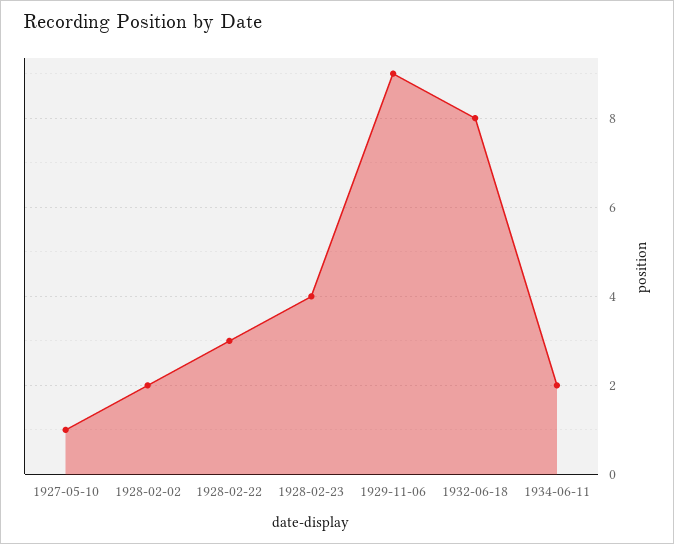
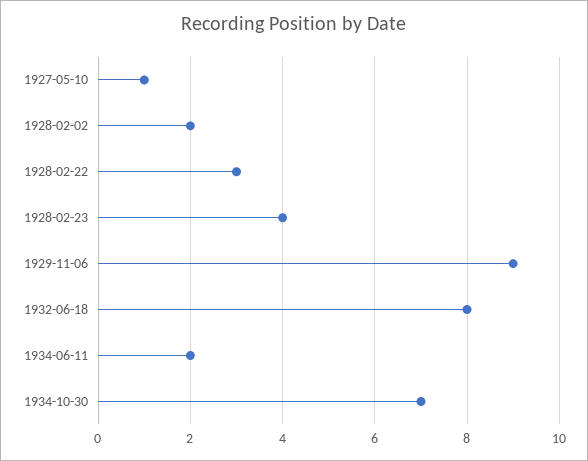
1934-10-30: none -> 7

